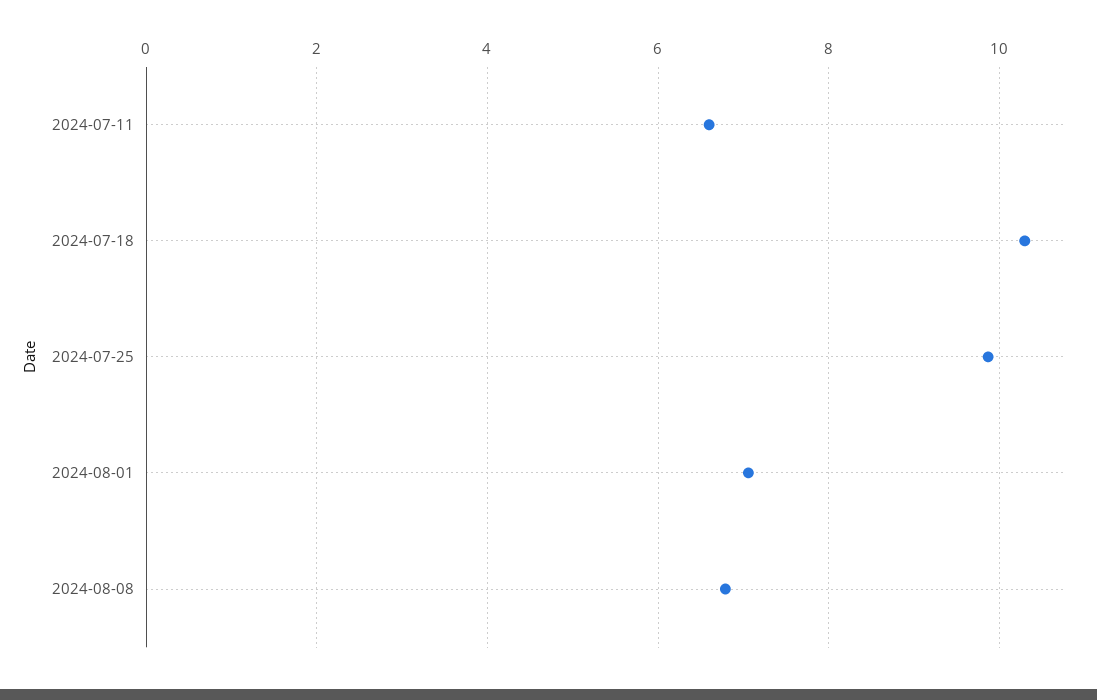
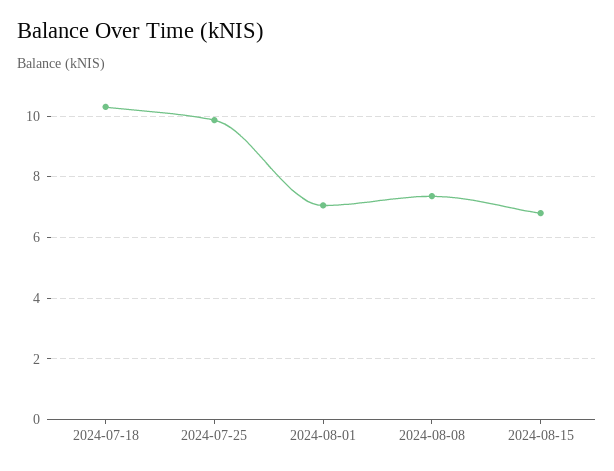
2024-07-11: 6.6 -> none
2024-08-08: 6.8 -> 7.4
2024-08-15: none -> 6.8

